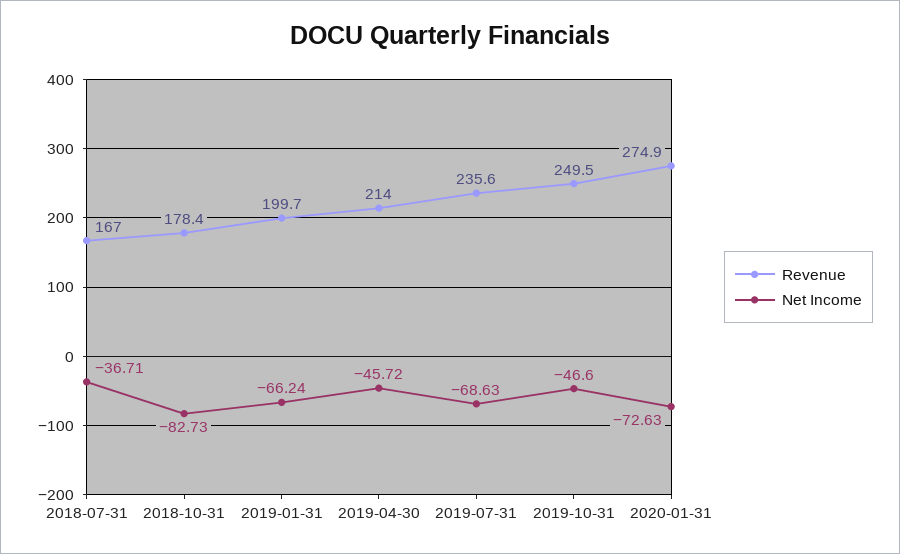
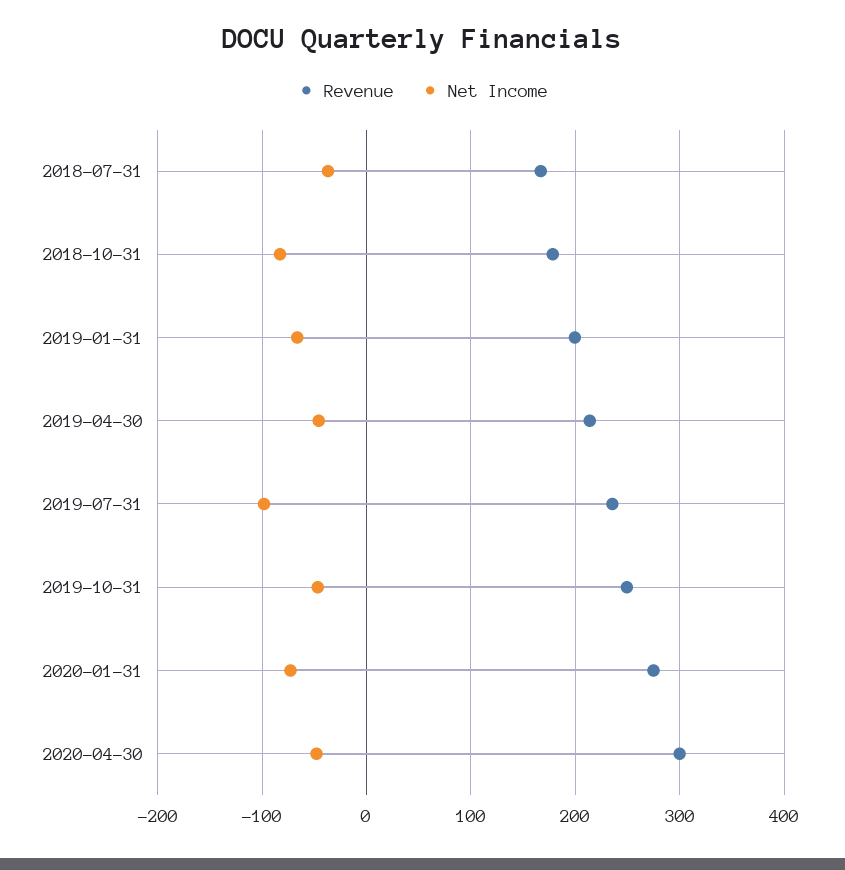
Net Income, 2019-07-31: -68.63 -> -100
Revenue, 2020-04-30: none -> 300
Net Income, 2020-04-30: none -> -50

